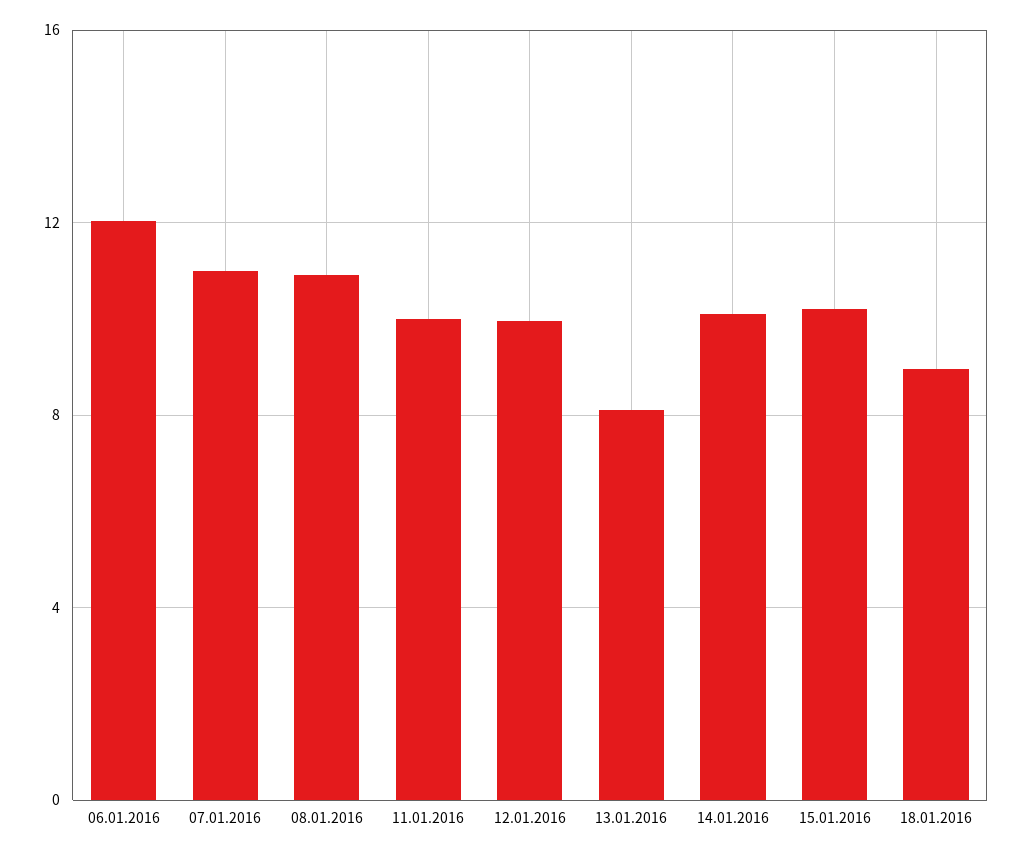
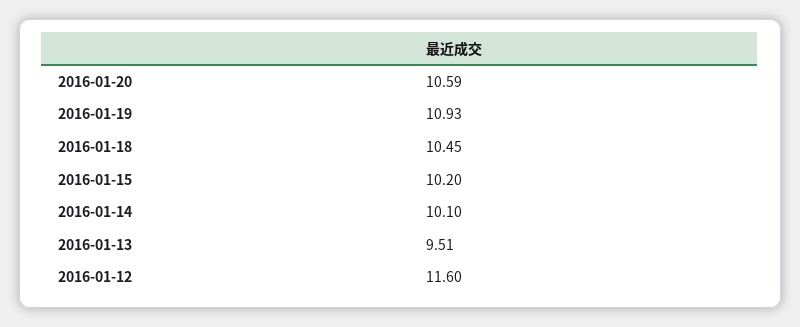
06.01.2016: 12 -> none
07.01.2016: 11 -> none
08.01.2016: 11 -> none
11.01.2016: 10 -> none
12.01.2016: 10 -> 11.6
13.01.2016: 8 -> 9.51
18.01.2016: 9 -> 10.45
2016-01-20: none -> 10.59
2016-01-19: none -> 10.93

